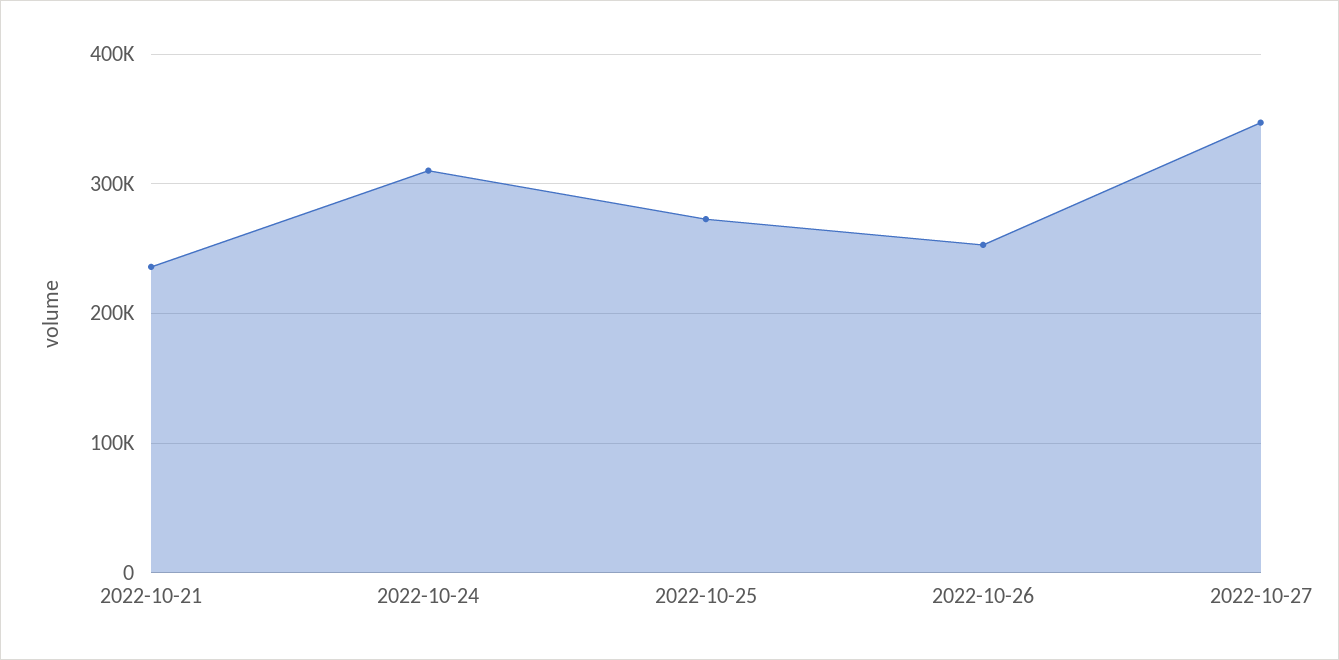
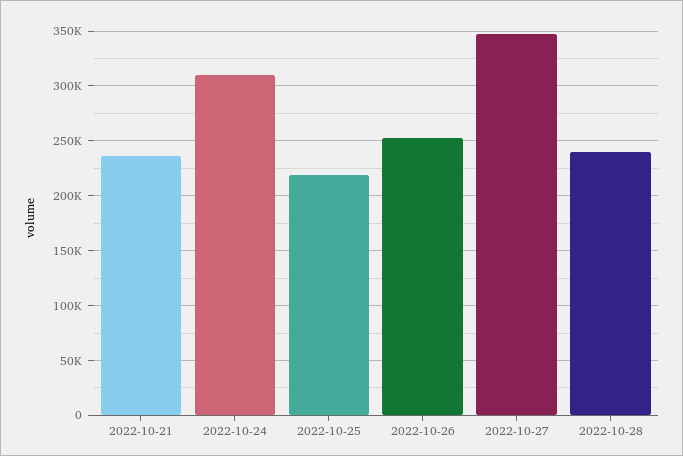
2022-10-25: 270000 -> 220000
2022-10-28: none -> 240000

